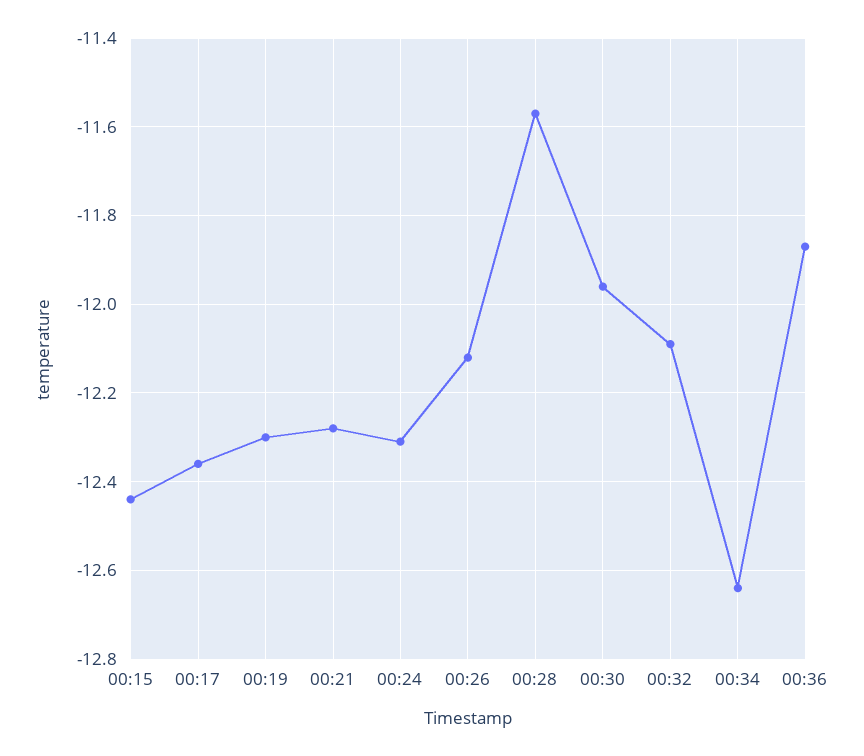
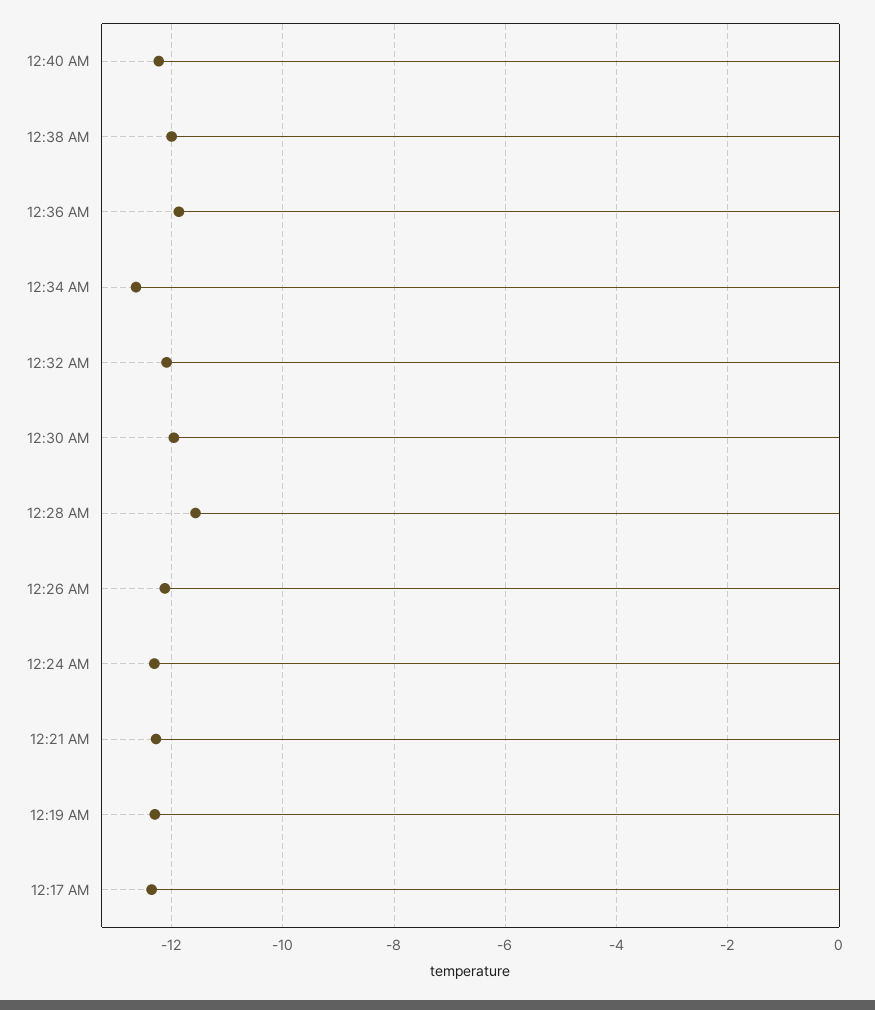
00:15: -12.45 -> none
12:40 AM: none -> -12.2
12:38 AM: none -> -12

